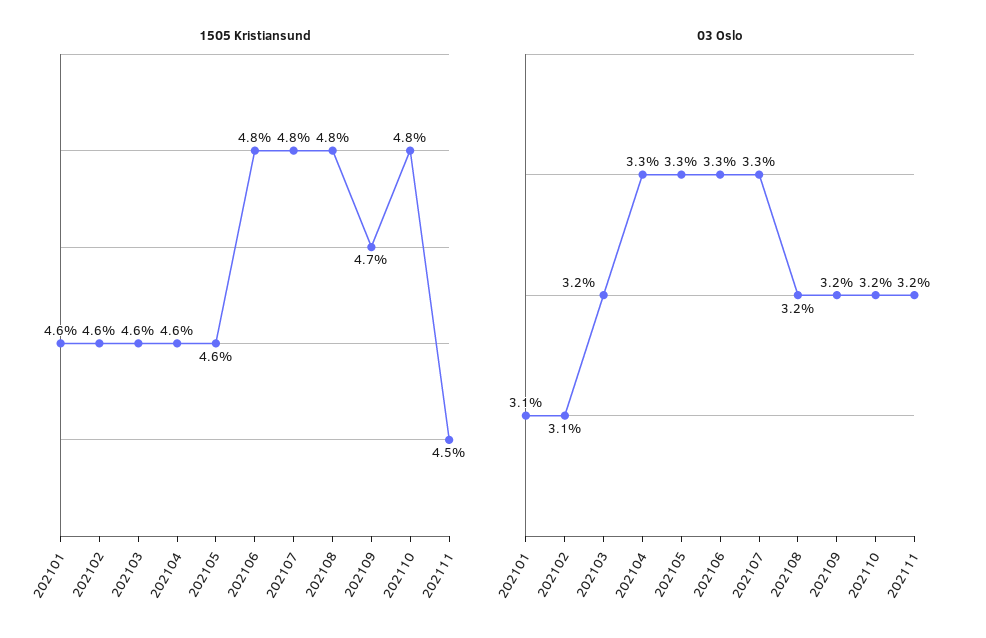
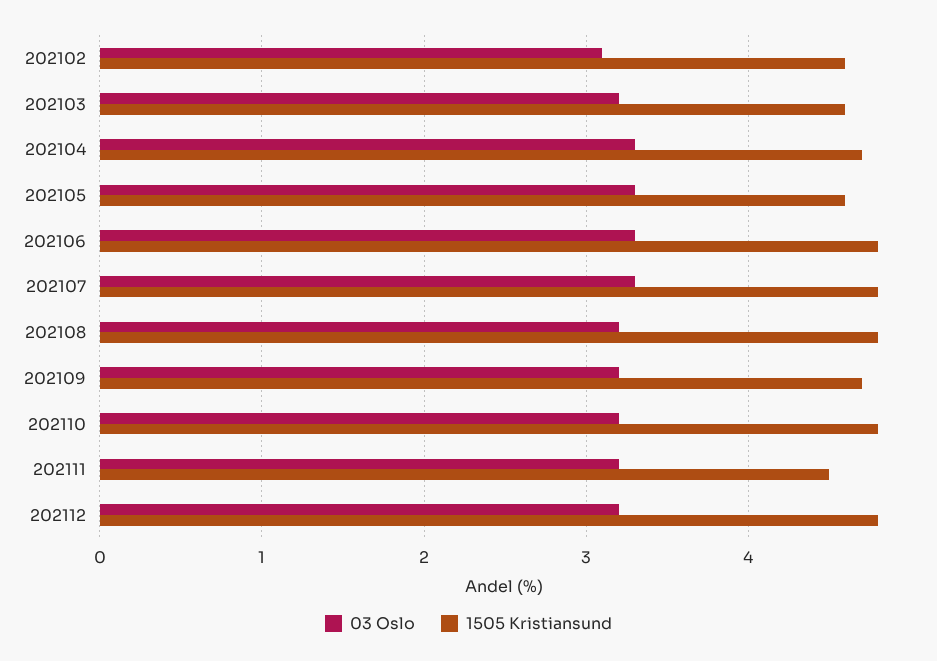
1505 Kristiansund, 202101: 4.6 -> none
1505 Kristiansund, 202104: 4.6 -> 4.7
03 Oslo, 202101: 3.1 -> none
03 Oslo, 202112: none -> 3.2
1505 Kristiansund, 202112: none -> 4.8

